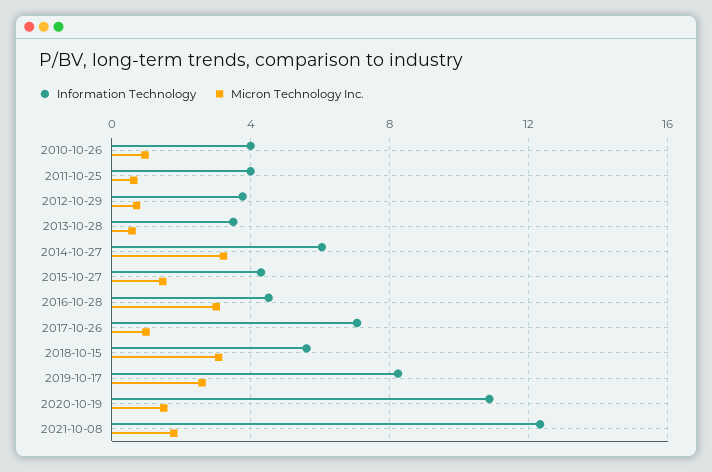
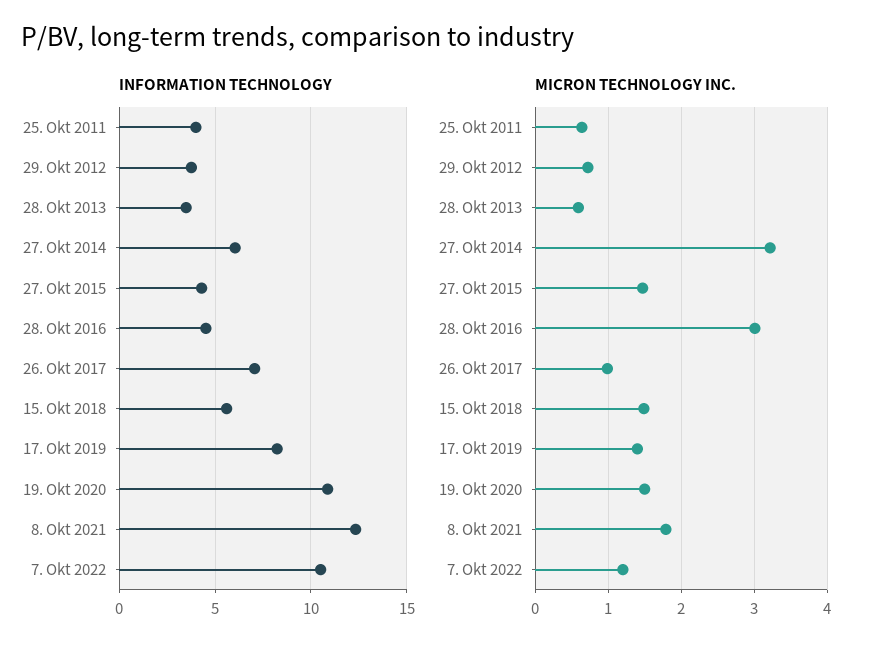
Information Technology, 2010-10-26: 4 -> none
Micron Technology Inc., 2010-10-26: 1 -> none
Micron Technology Inc., 2018-10-15: 3 -> 1.5
Micron Technology Inc., 2019-10-17: 2.5 -> 1.4
Information Technology, 7. Okt 2022: none -> 10.5
Micron Technology Inc., 7. Okt 2022: none -> 1.2

